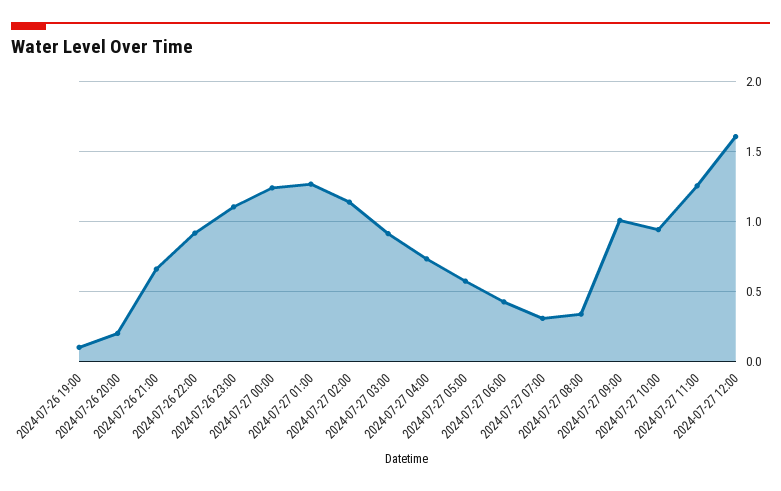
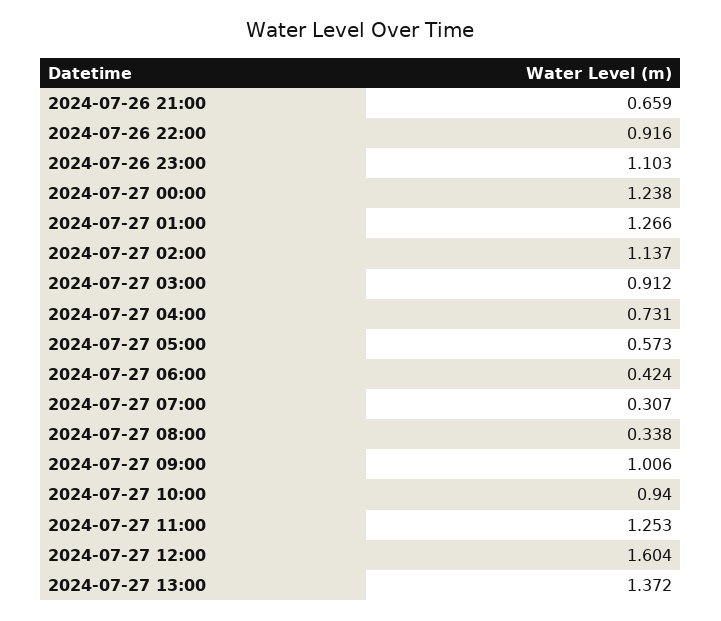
2024-07-26 19:00: 0.1 -> none
2024-07-26 20:00: 0.2 -> none
2024-07-27 13:00: none -> 1.372

